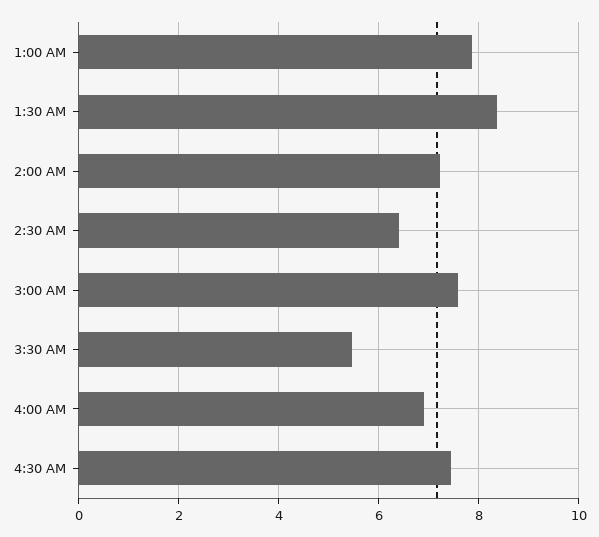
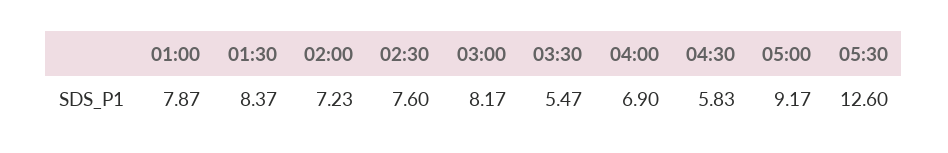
2:30 AM: 6.4 -> 7.6
3:00 AM: 7.6 -> 8.17
4:30 AM: 7.4 -> 5.83
05:00: none -> 9.17
05:30: none -> 12.6

